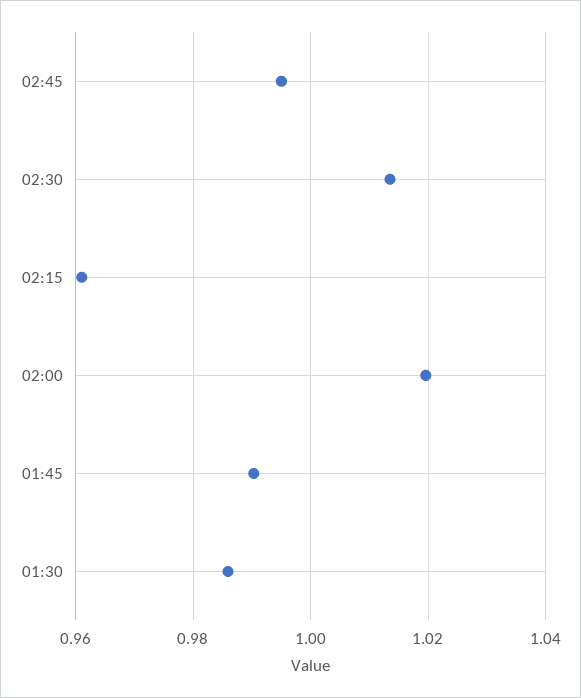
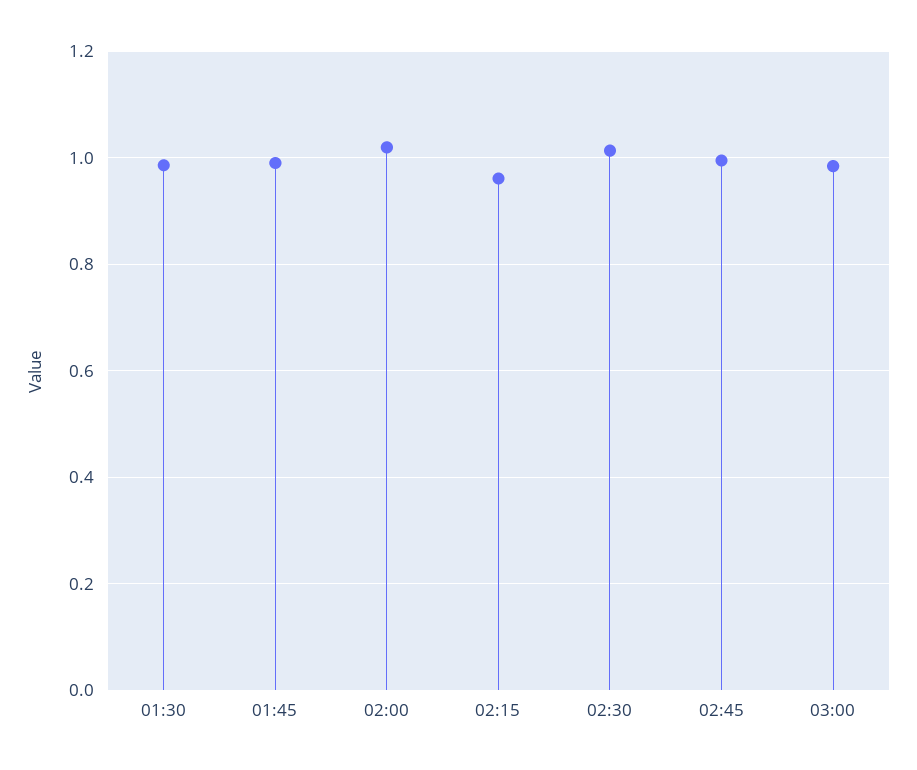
03:00: none -> 0.98

